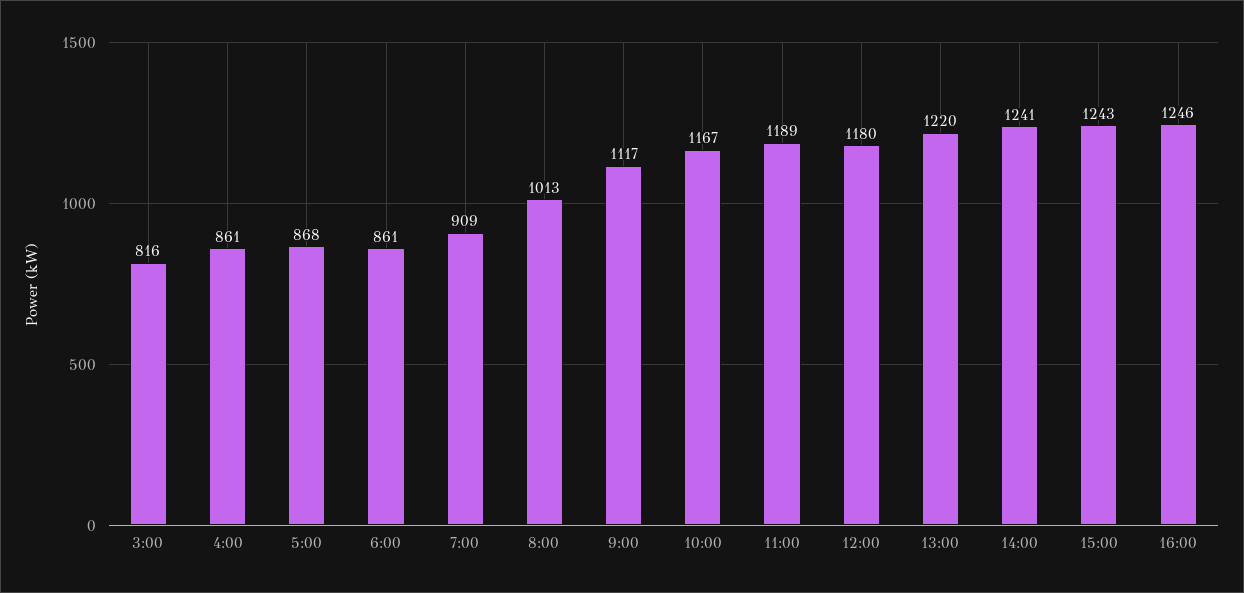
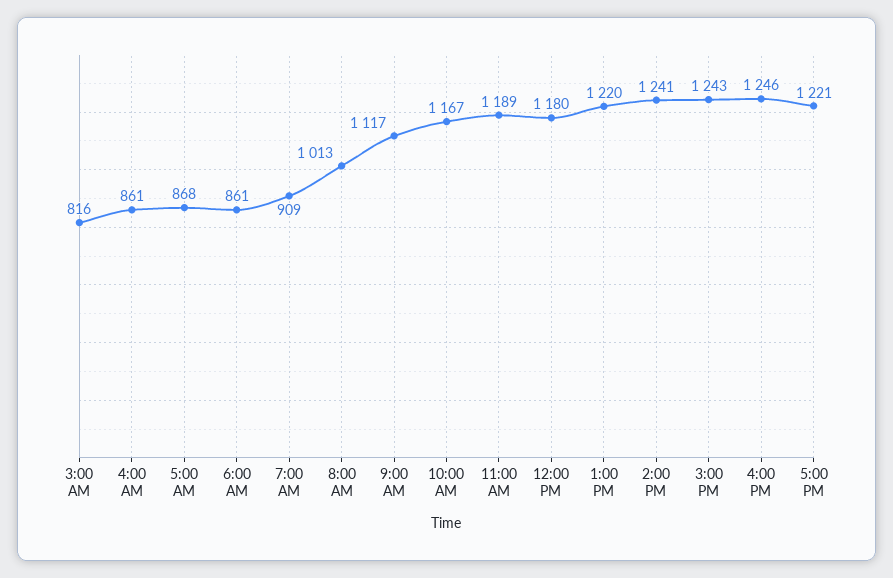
5:00 PM: none -> 1221

